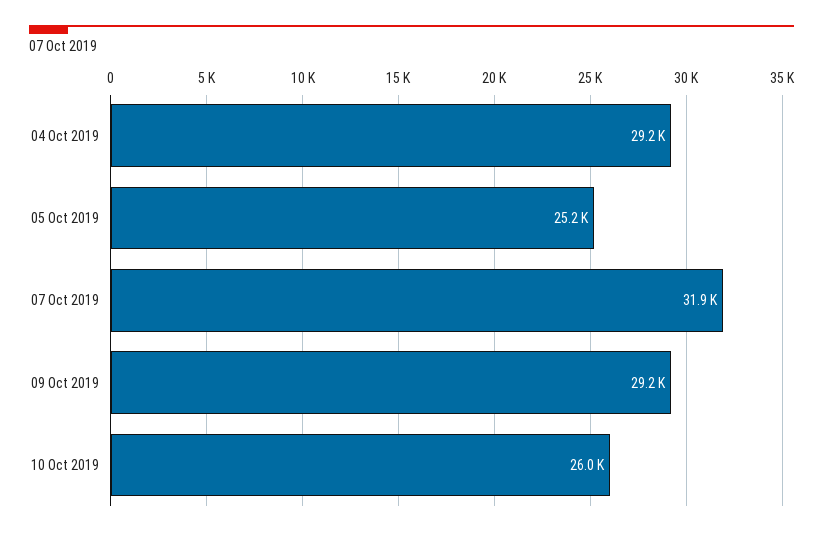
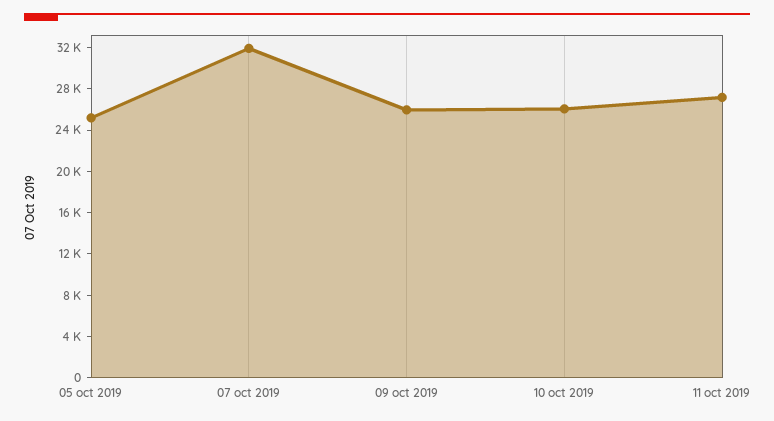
04 Oct 2019: 29200 -> none
09 Oct 2019: 29200 -> 26000
11 oct 2019: none -> 27000

